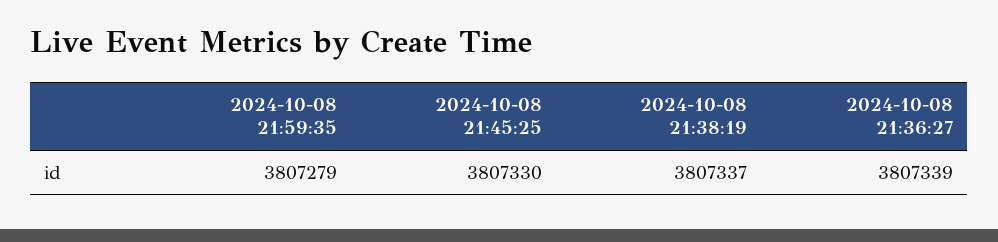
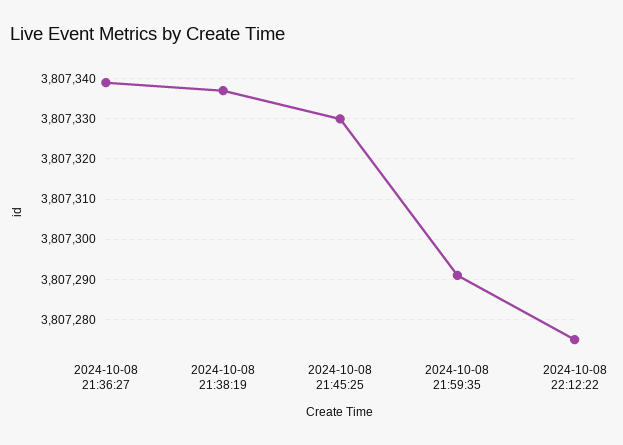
2024-10-08 21:59:35: 3807279 -> 3807290
2024-10-08 22:12:22: none -> 3807275

